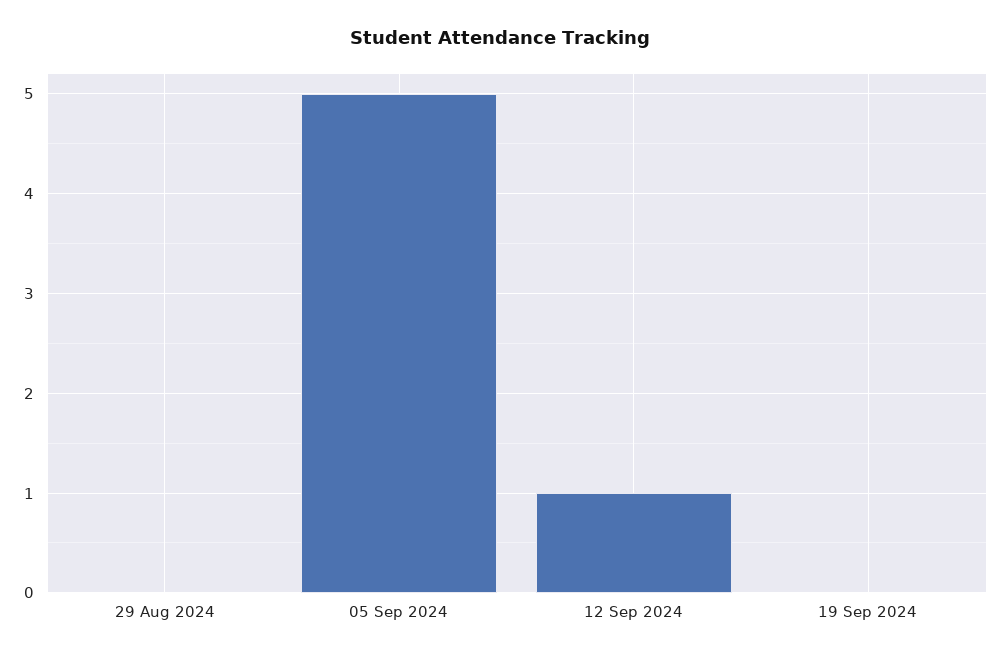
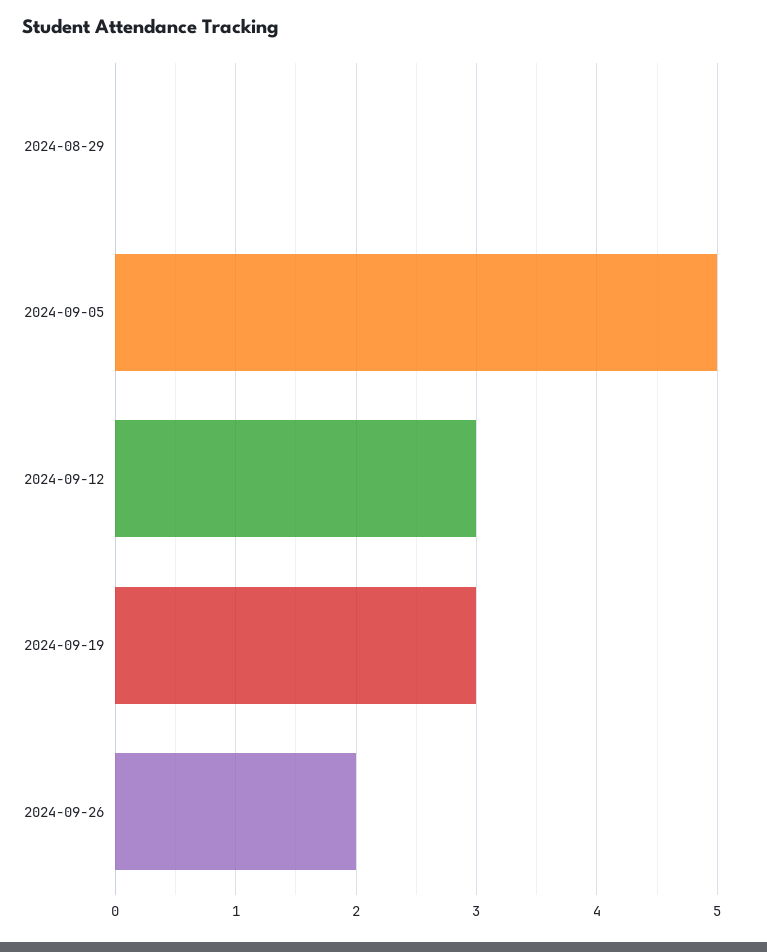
12 Sep 2024: 1 -> 3
19 Sep 2024: 0 -> 3
2024-09-26: none -> 2

